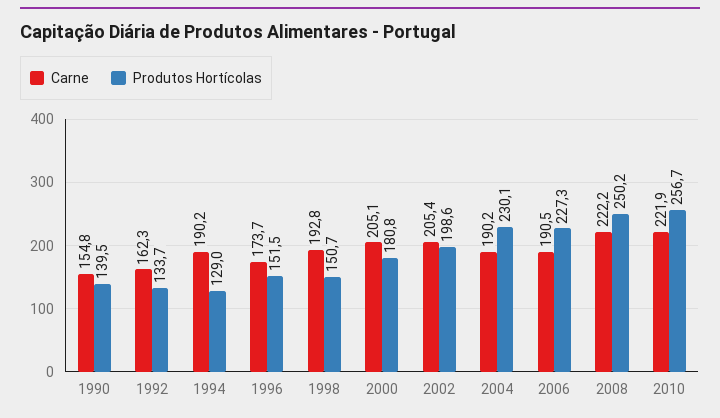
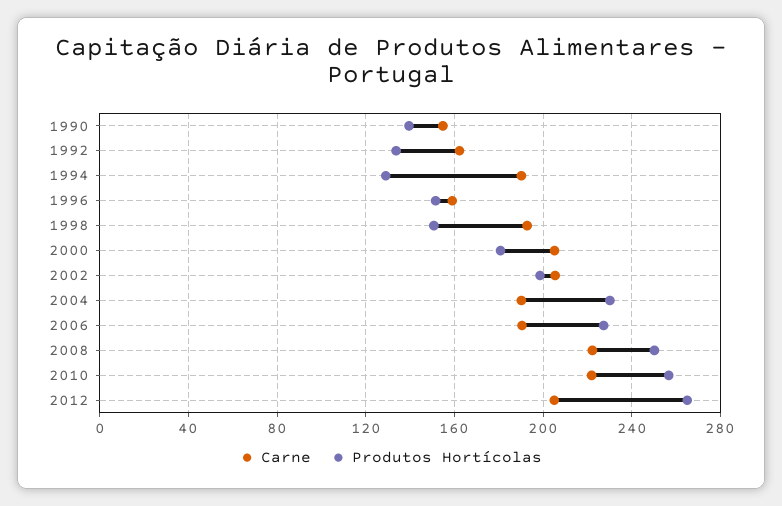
Carne, 1996: 173.7 -> 160
Carne, 2012: none -> 205
Produtos Hortícolas, 2012: none -> 265

